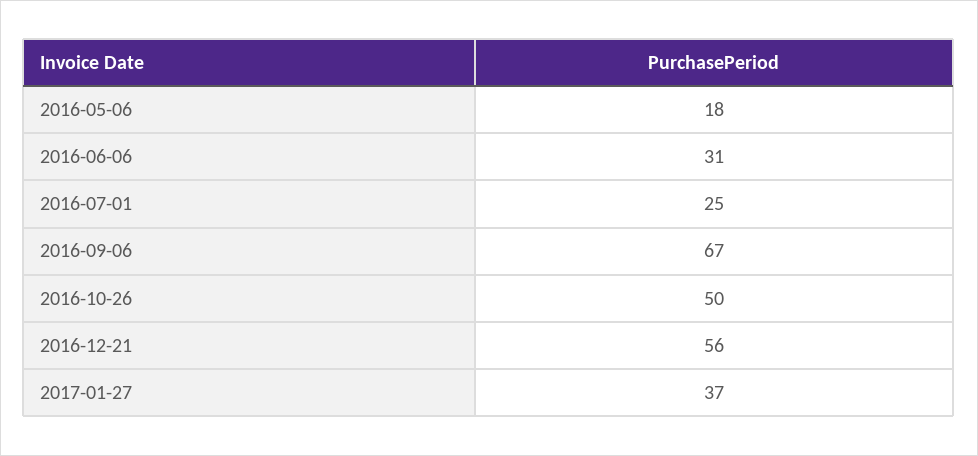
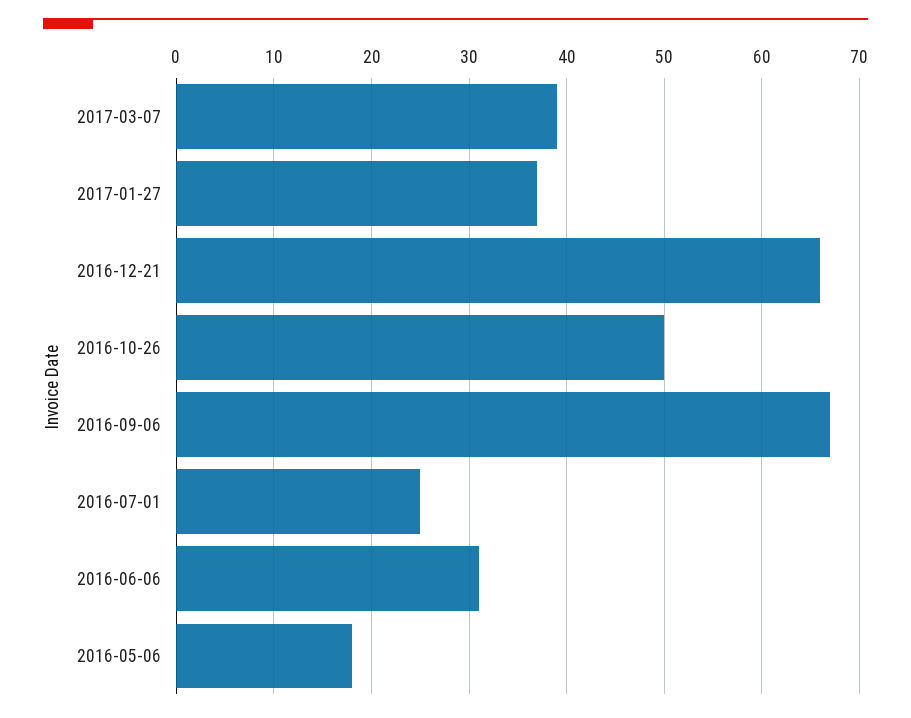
2016-12-21: 56 -> 66
2017-03-07: none -> 39

